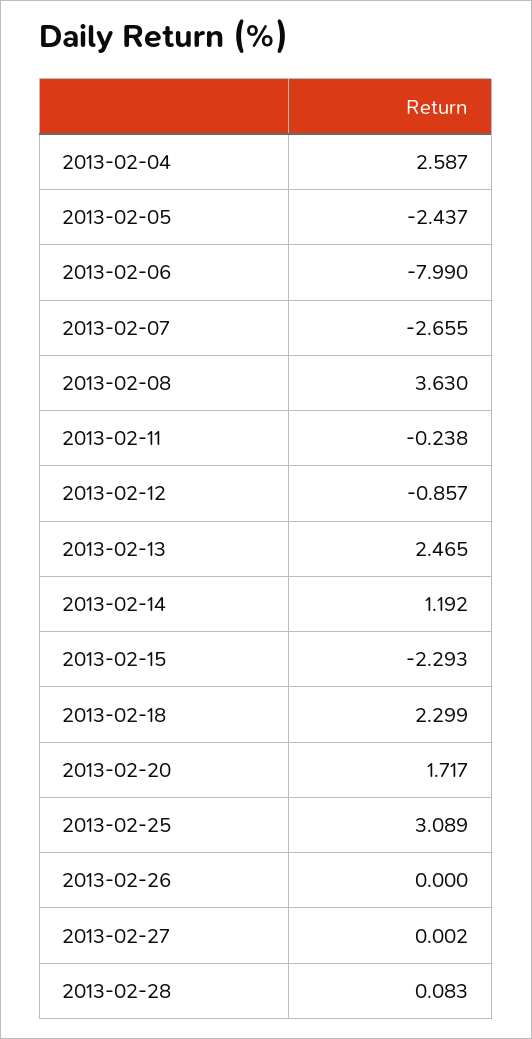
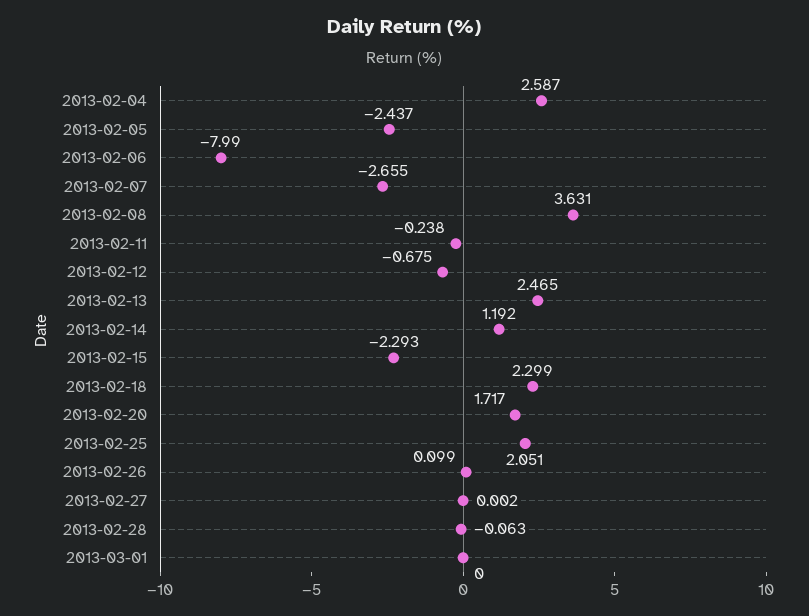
2013-02-08: 3.63 -> 3.631
2013-02-12: -0.857 -> -0.675
2013-02-25: 3.089 -> 2.051
2013-02-26: 0 -> 0.099
2013-02-28: 0.083 -> -0.063
2013-03-01: none -> 0

